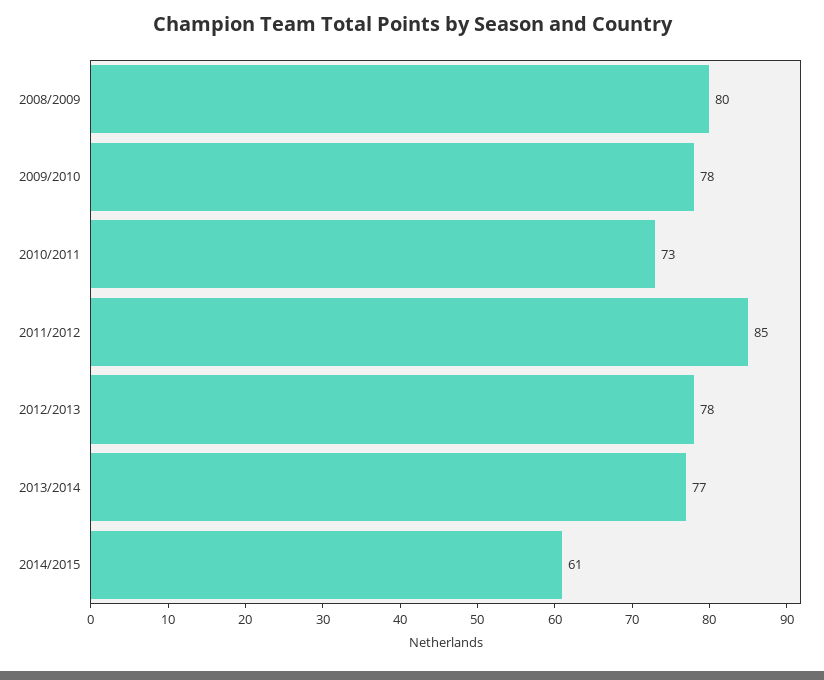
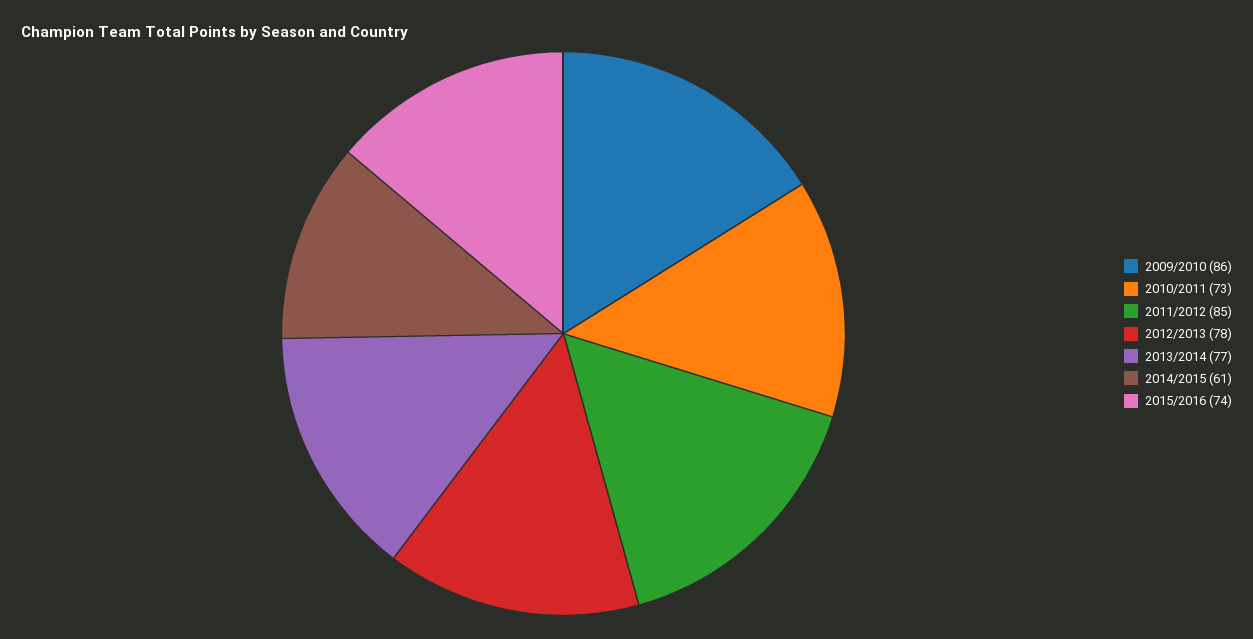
2008/2009: 80 -> none
2009/2010: 78 -> 86
2015/2016: none -> 74

